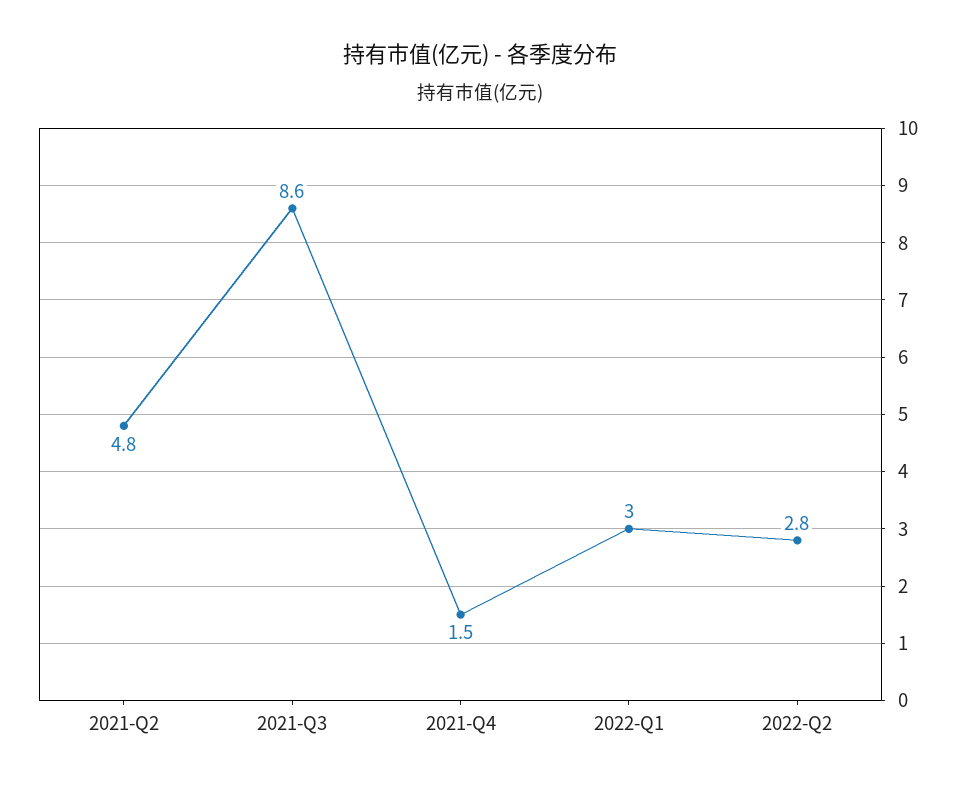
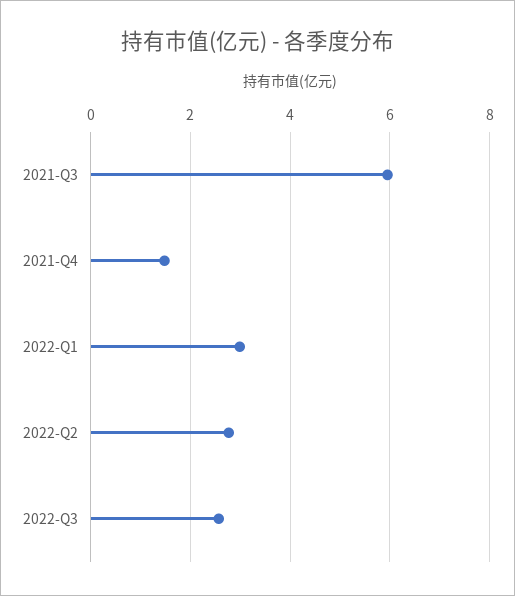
2021-Q2: 4.8 -> none
2021-Q3: 8.6 -> 6
2022-Q3: none -> 2.6

